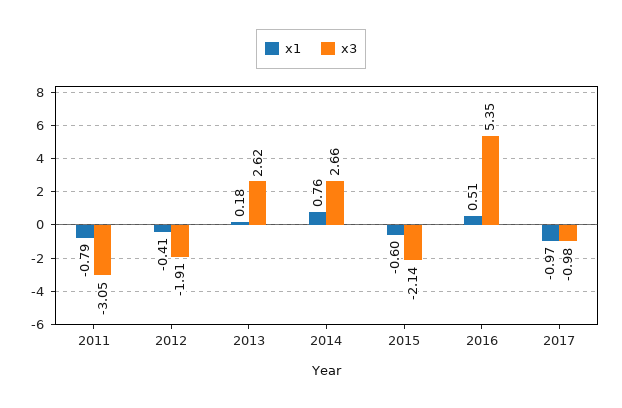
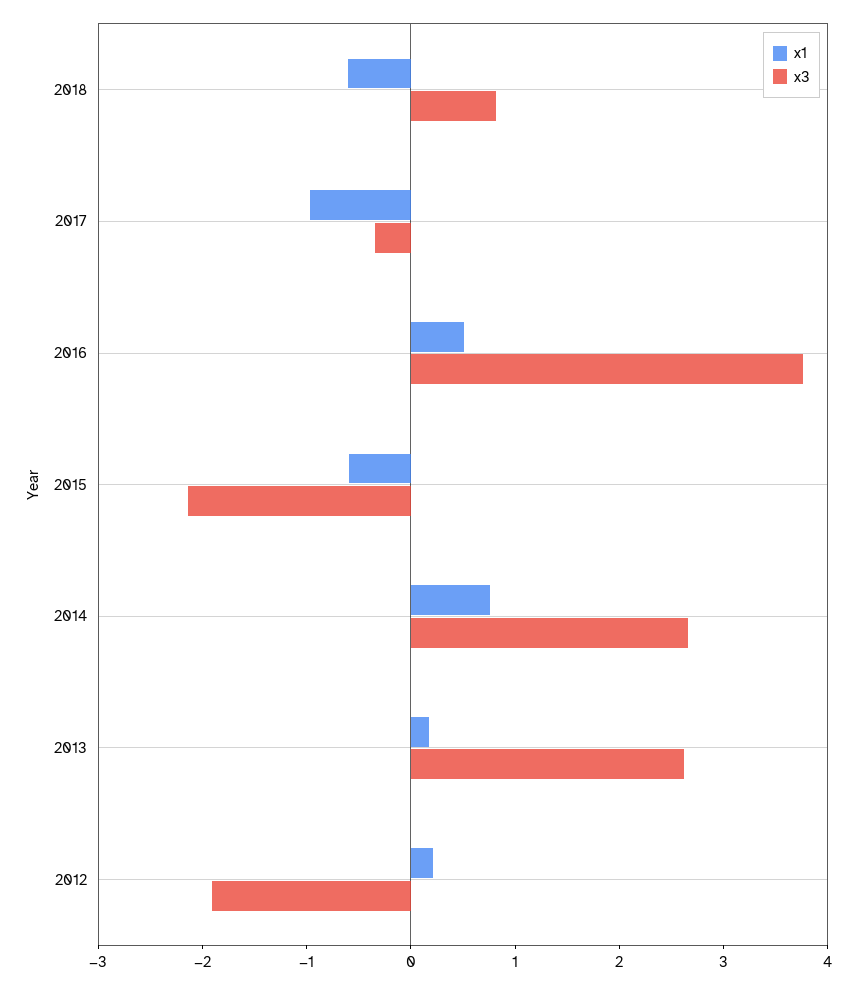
x1, 2011: -0.79 -> none
x3, 2011: -3.05 -> none
x1, 2012: -0.41 -> 0.2
x3, 2016: 5.35 -> 3.8
x3, 2017: -0.98 -> -0.4
x1, 2018: none -> -0.6
x3, 2018: none -> 0.8

